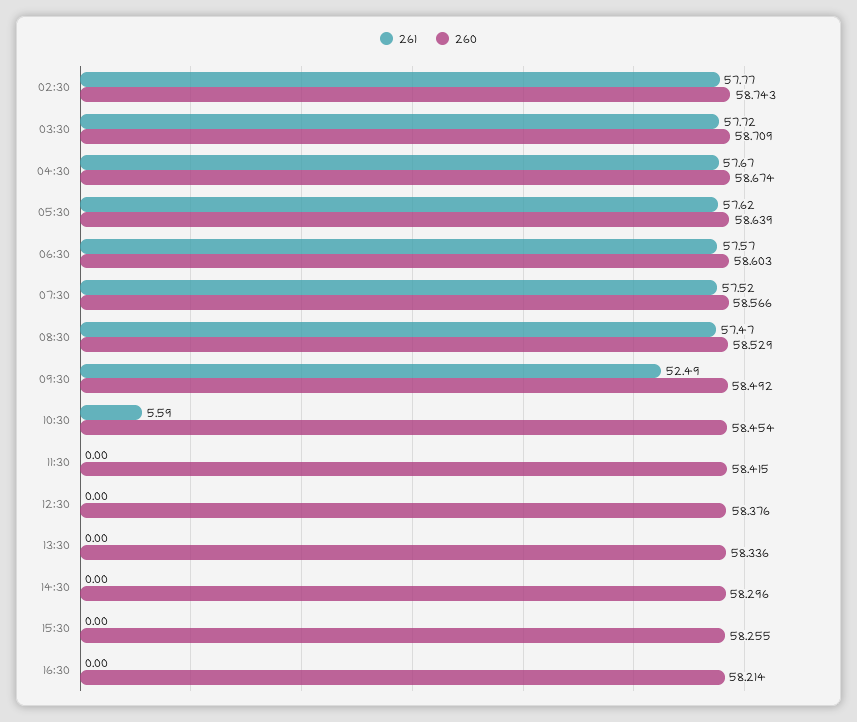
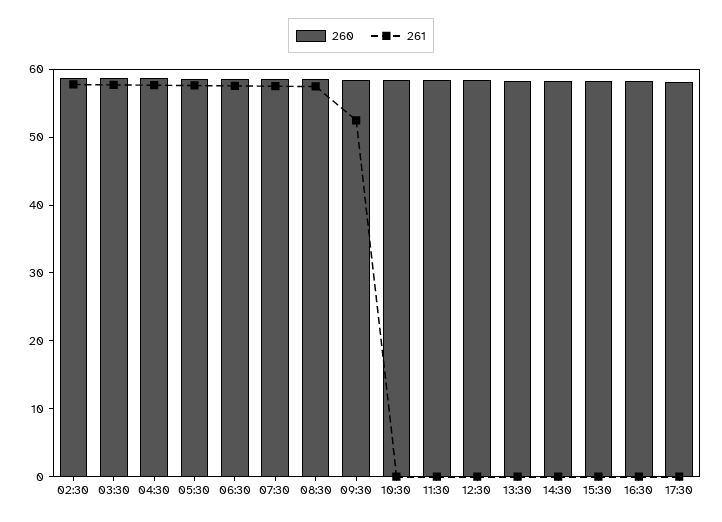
261, 10:30: 5.59 -> 0
260, 17:30: none -> 58
261, 17:30: none -> 0

